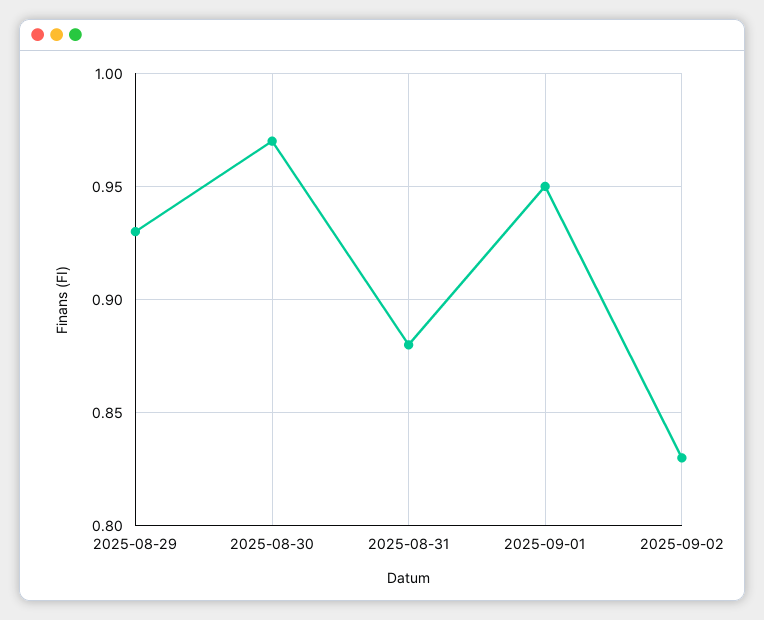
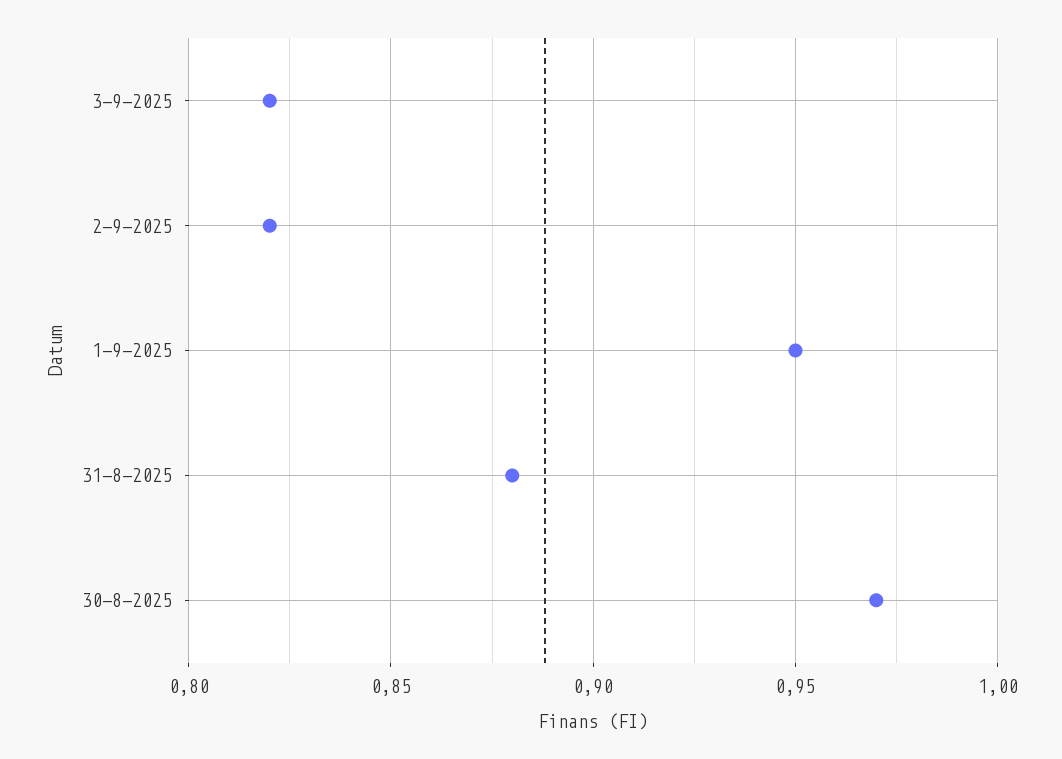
2025-08-29: 0.93 -> none
2025-09-02: 0.83 -> 0.82
3-9-2025: none -> 0.82

